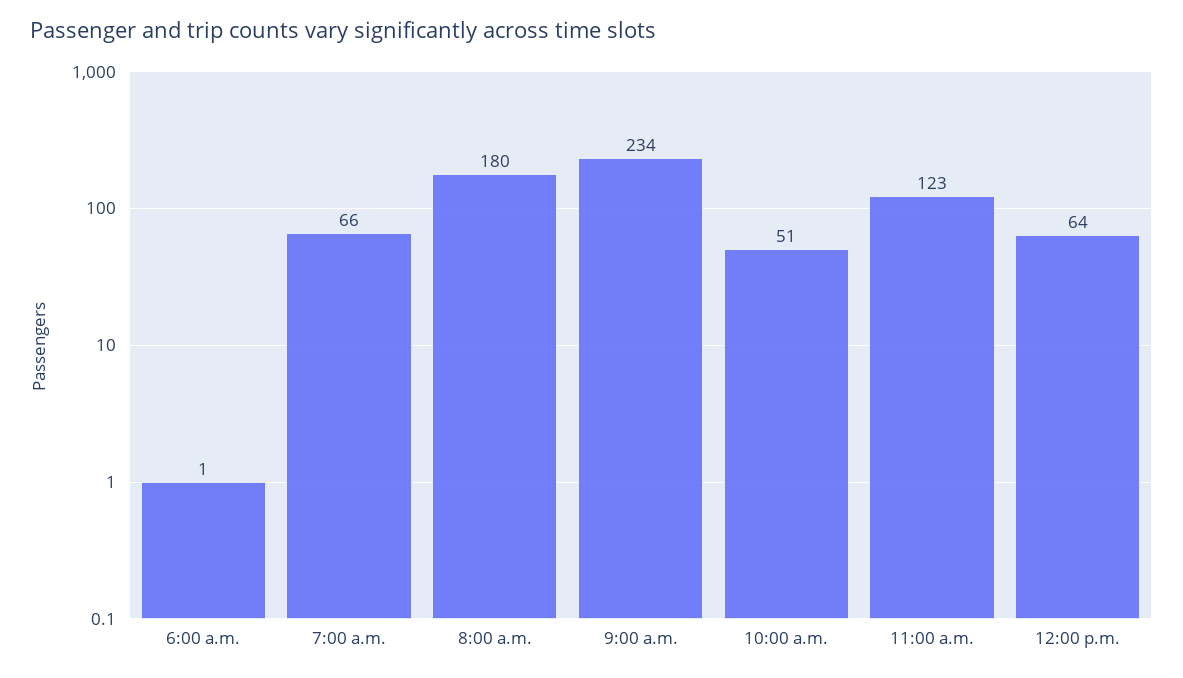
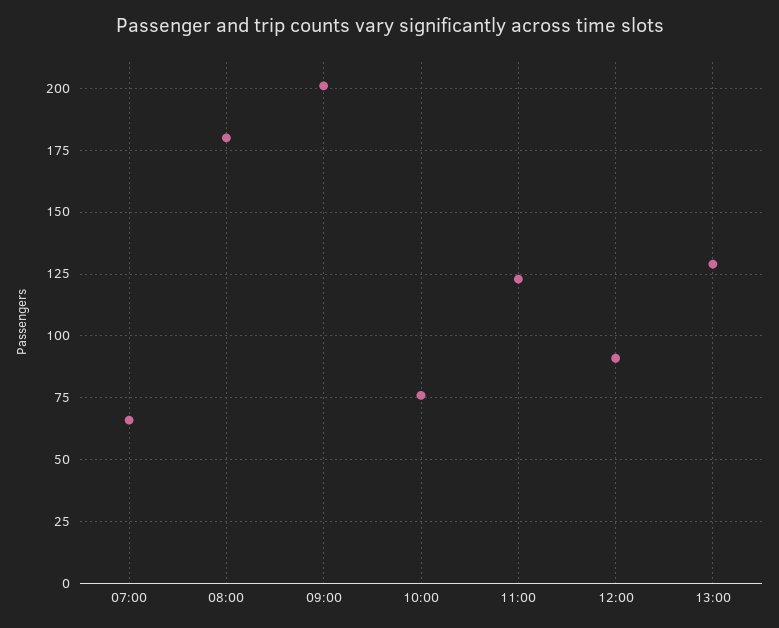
6:00 a.m.: 1 -> none
9:00 a.m.: 234 -> 200
10:00 a.m.: 51 -> 75
12:00 p.m.: 64 -> 90
13:00: none -> 130

